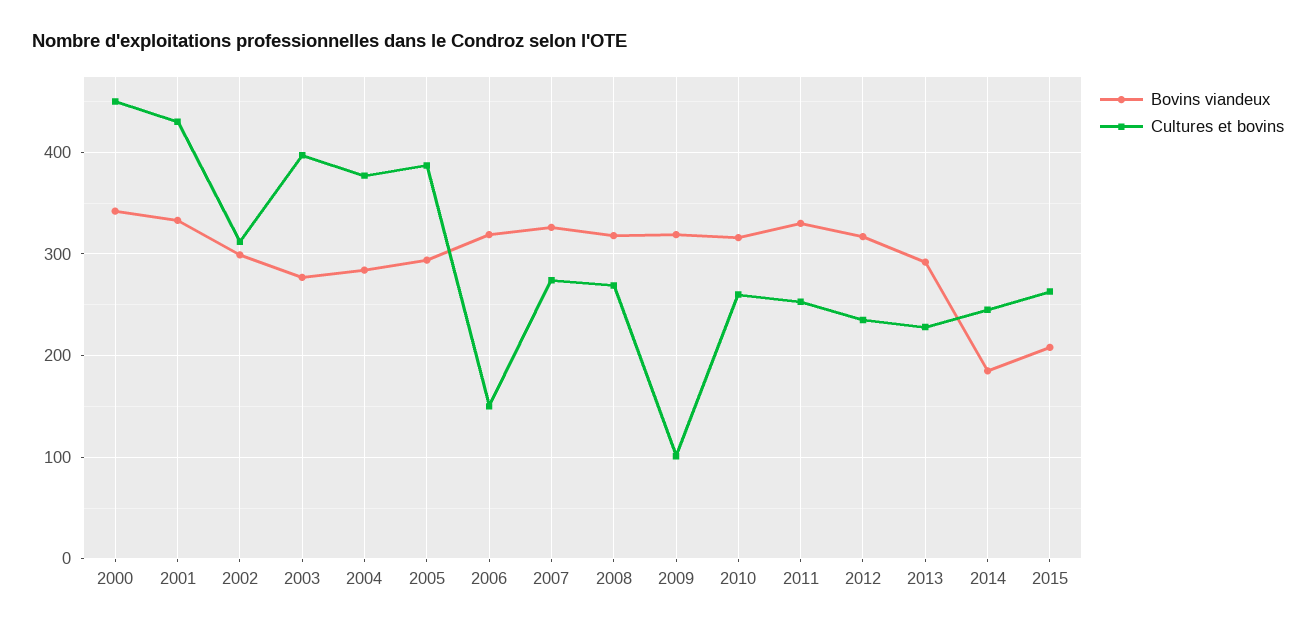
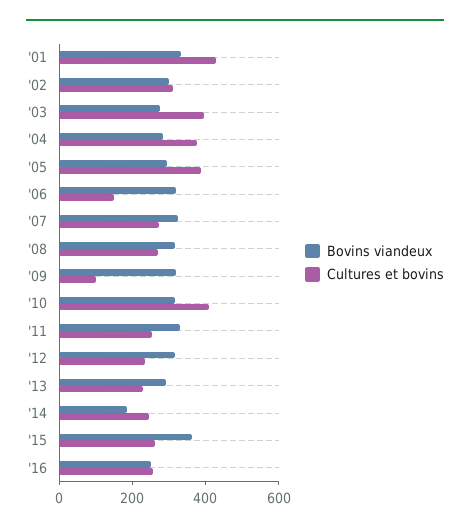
Bovins viandeux, 2000: 340 -> none
Cultures et bovins, 2000: 450 -> none
Cultures et bovins, 2010: 260 -> 400
Bovins viandeux, 2015: 210 -> 350
Bovins viandeux, '16: none -> 250
Cultures et bovins, '16: none -> 250

